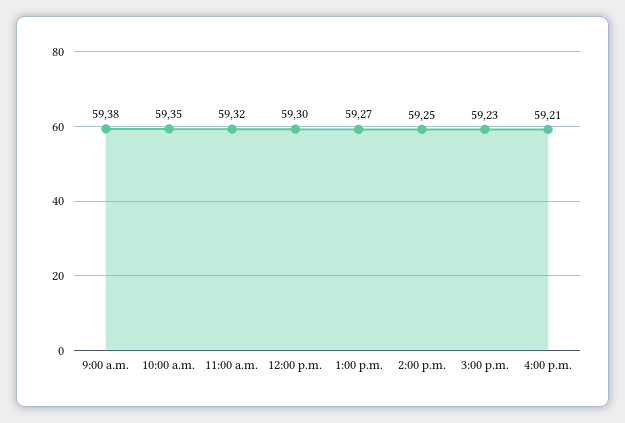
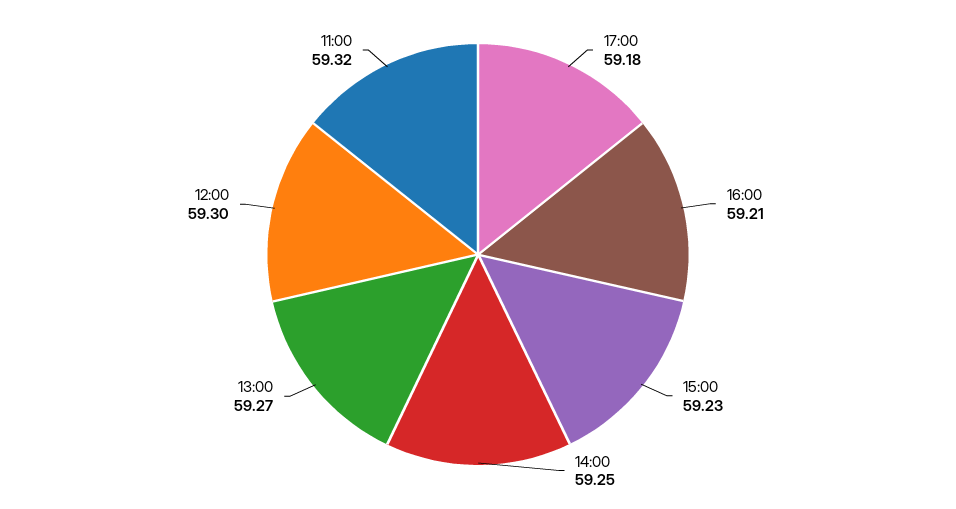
9:00 a.m.: 59.38 -> none
10:00 a.m.: 59.35 -> none
17:00: none -> 59.18

